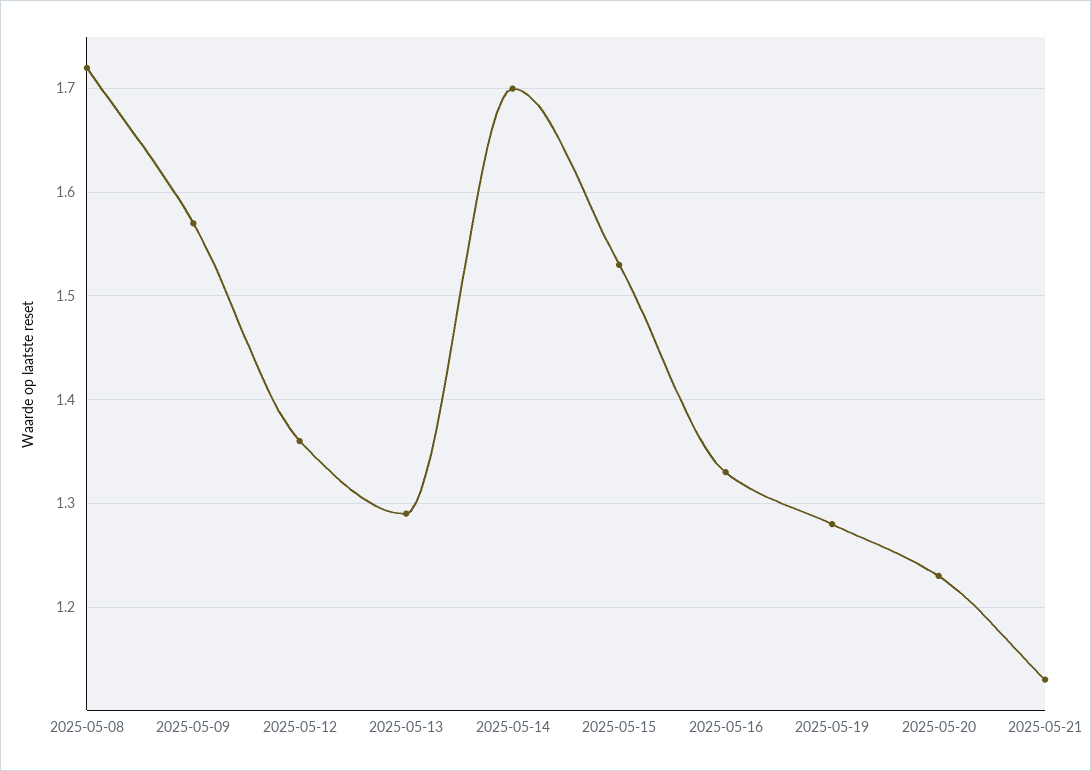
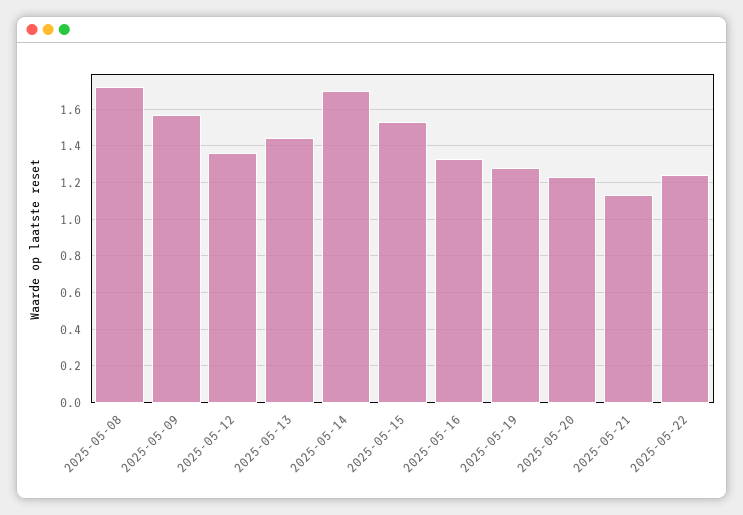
2025-05-13: 1.29 -> 1.45
2025-05-22: none -> 1.25

